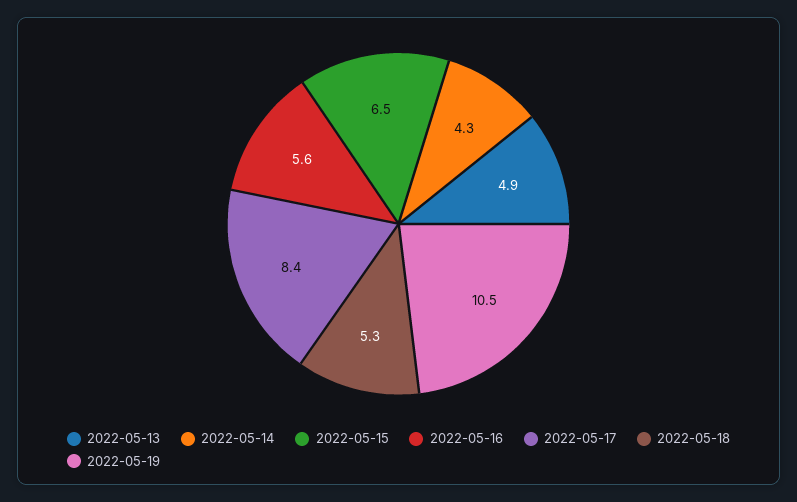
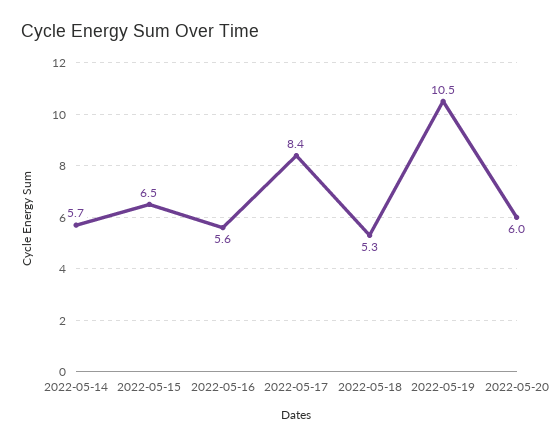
2022-05-13: 4.9 -> none
2022-05-14: 4.3 -> 5.7
2022-05-20: none -> 6

